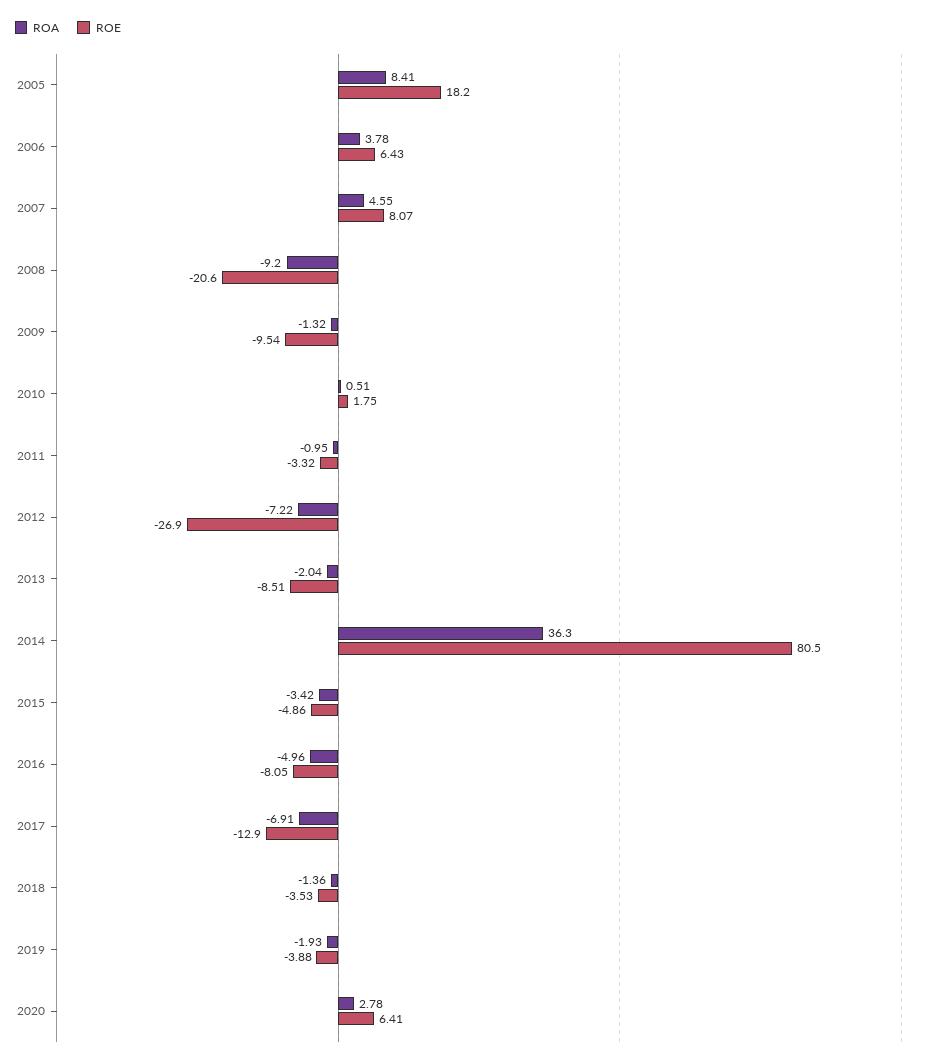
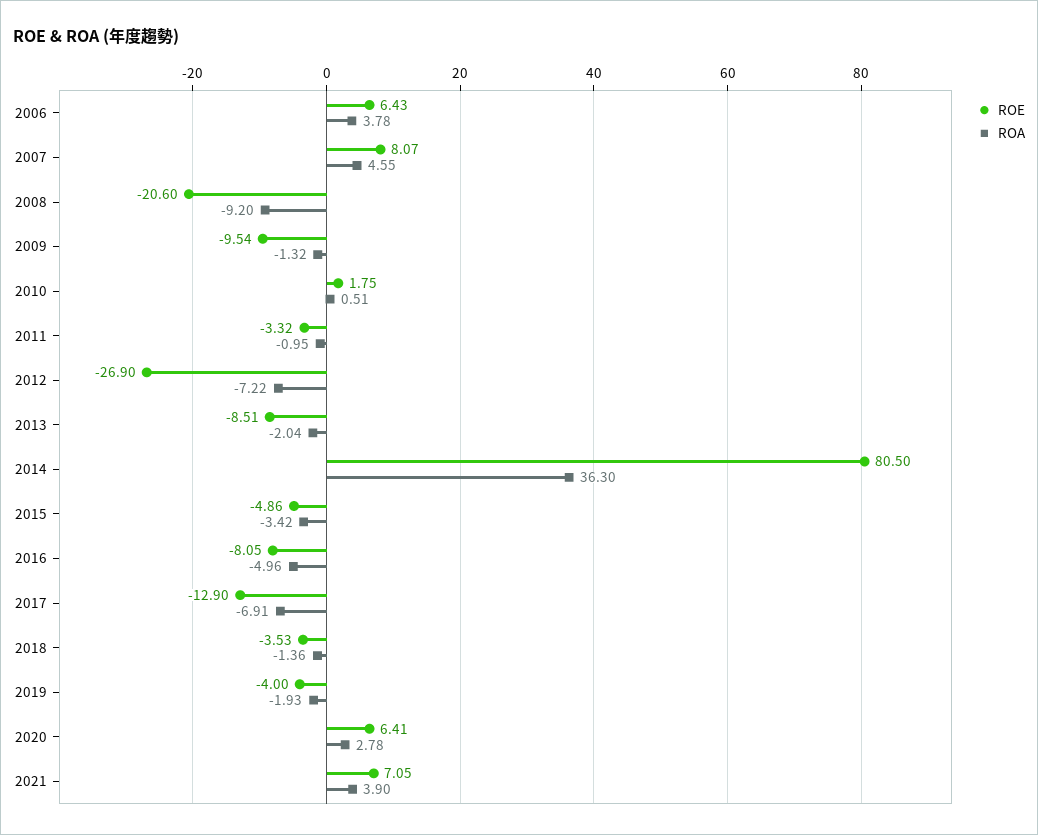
ROA, 2005: 8.41 -> none
ROE, 2005: 18.2 -> none
ROE, 2019: -3.88 -> -4
ROE, 2021: none -> 7.05
ROA, 2021: none -> 3.9

